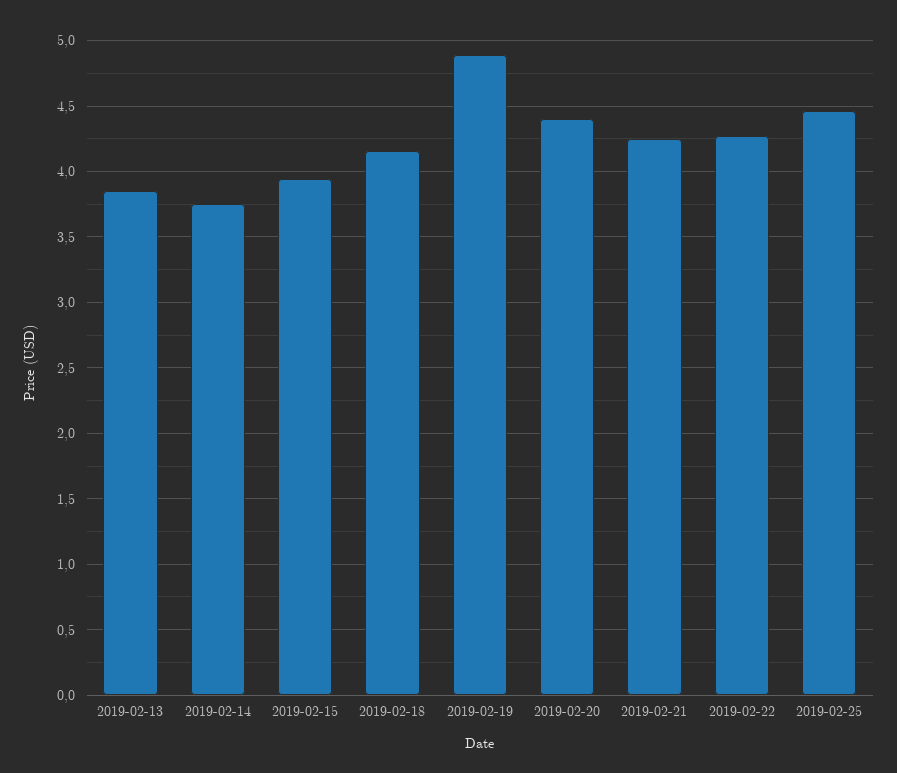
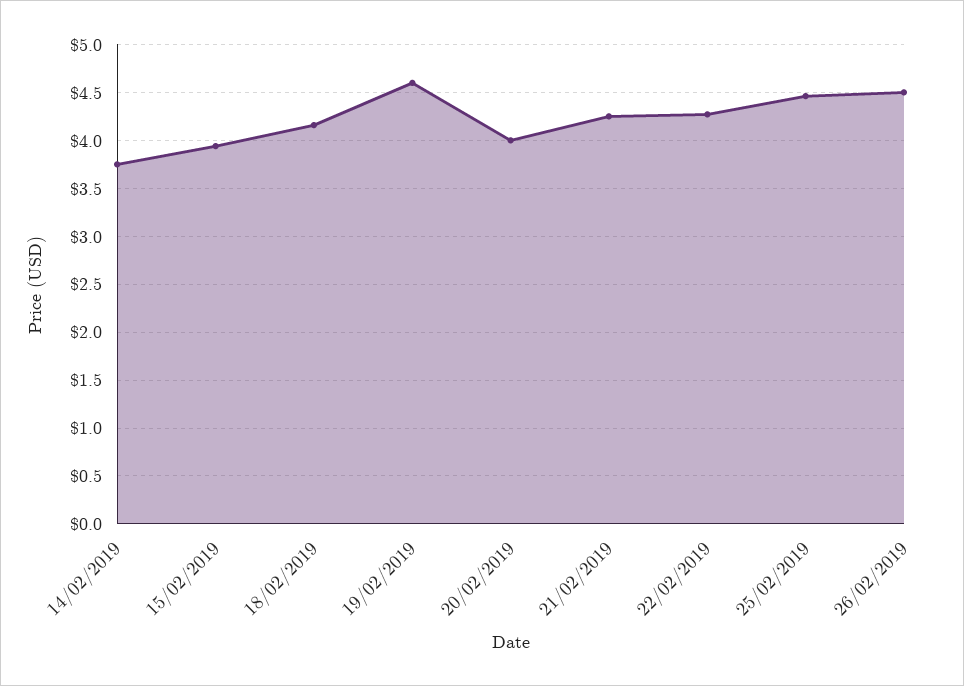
2019-02-13: 3.85 -> none
2019-02-19: 4.9 -> 4.6
2019-02-20: 4.4 -> 4
26/02/2019: none -> 4.5

